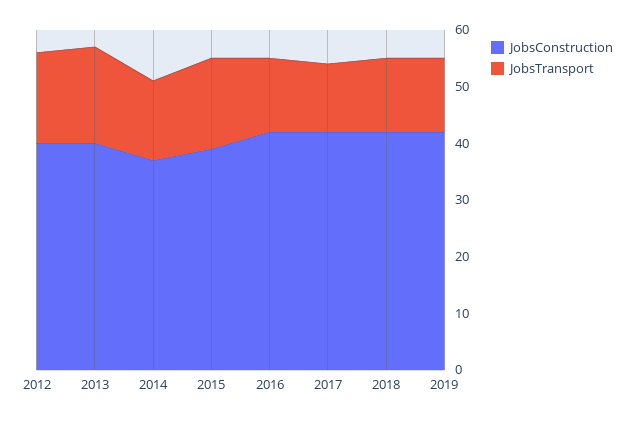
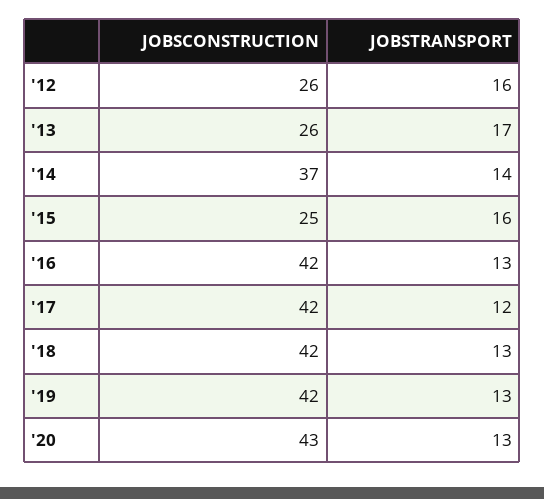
JobsConstruction, 2012: 40 -> 26
JobsConstruction, 2013: 40 -> 26
JobsConstruction, 2015: 40 -> 25
JobsConstruction, '20: none -> 43
JobsTransport, '20: none -> 13

